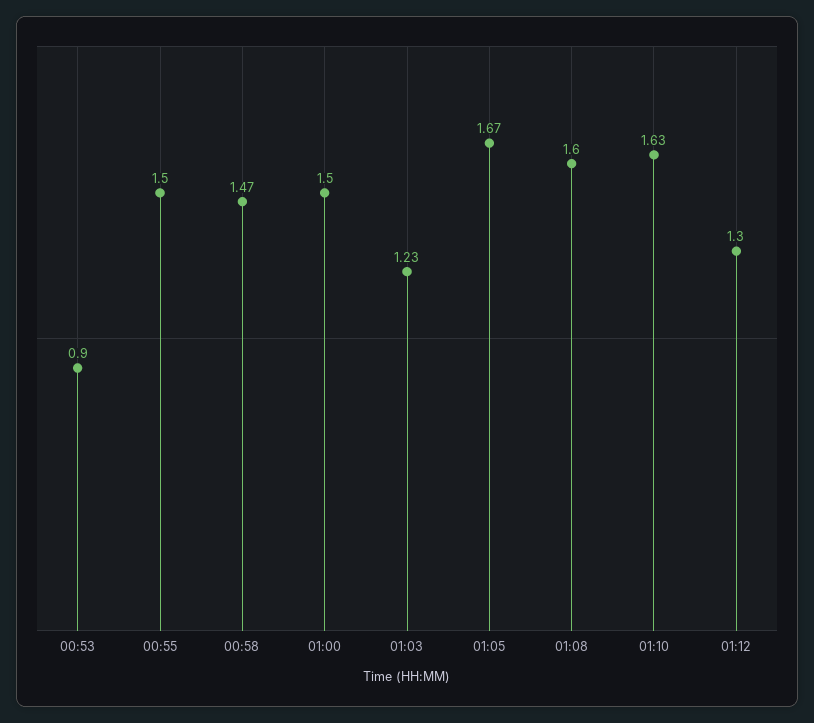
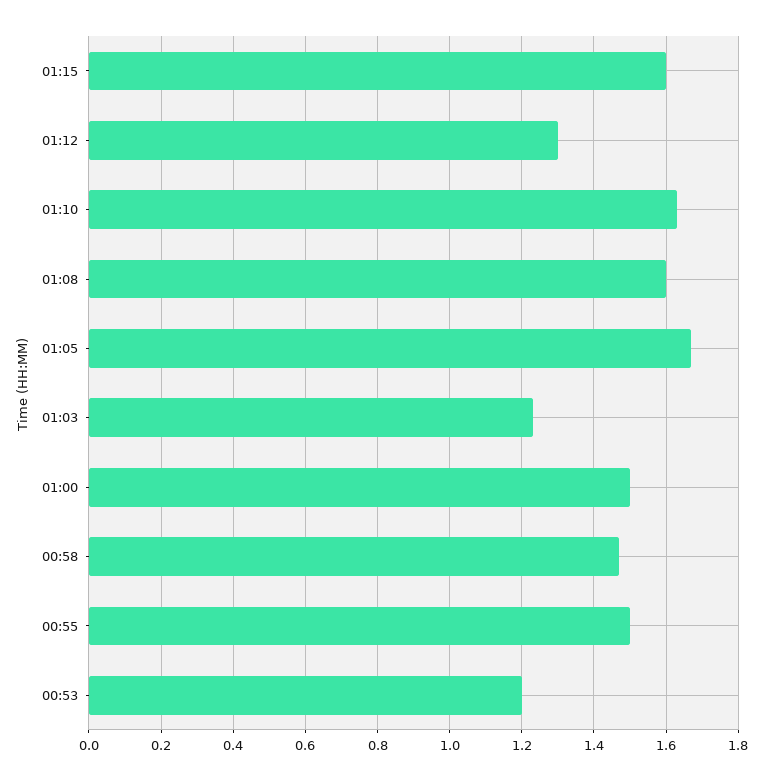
00:53: 0.9 -> 1.2
01:15: none -> 1.6

